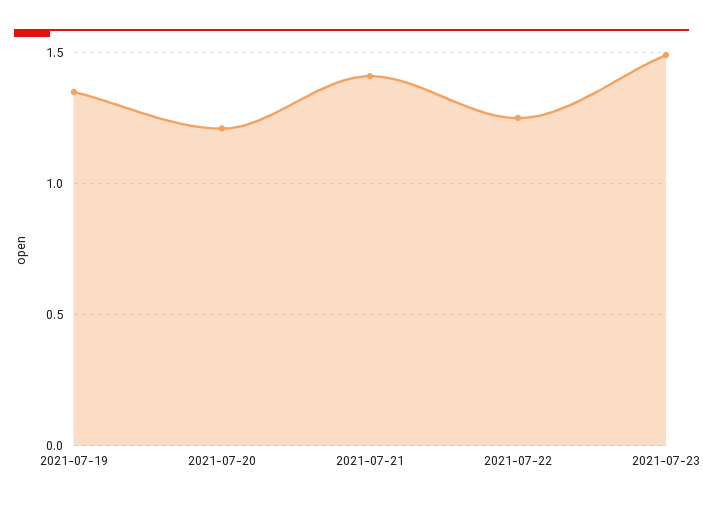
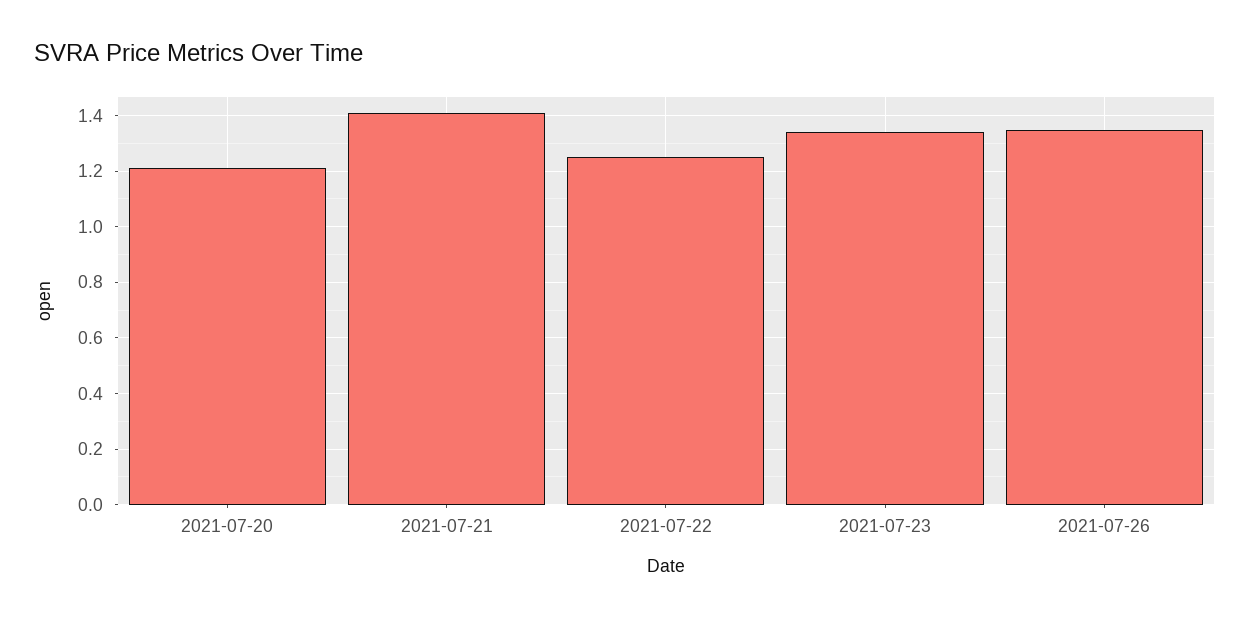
2021-07-19: 1.35 -> none
2021-07-23: 1.5 -> 1.35
2021-07-26: none -> 1.35

